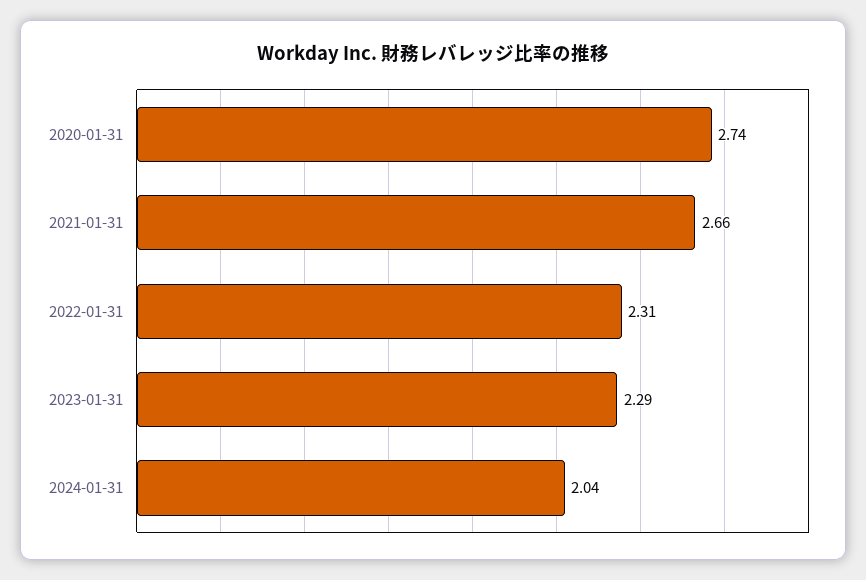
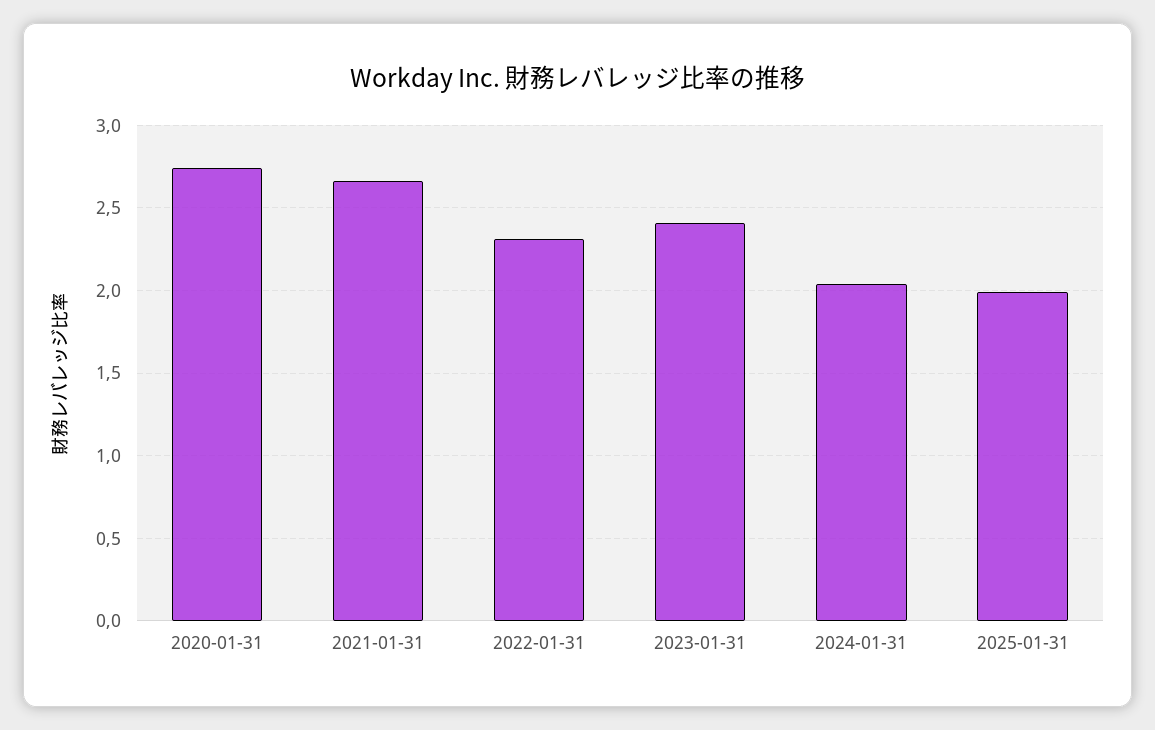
2023-01-31: 2.29 -> 2.4
2025-01-31: none -> 2

